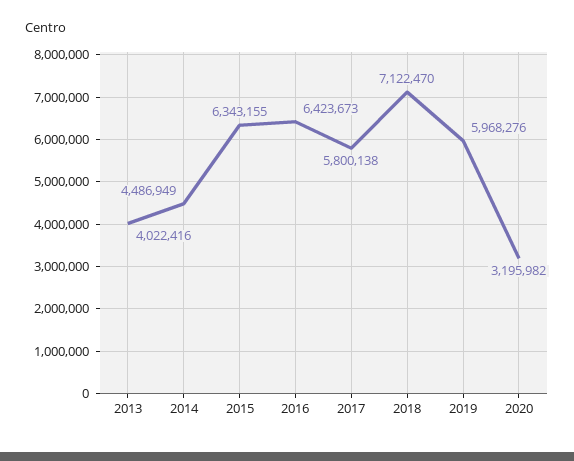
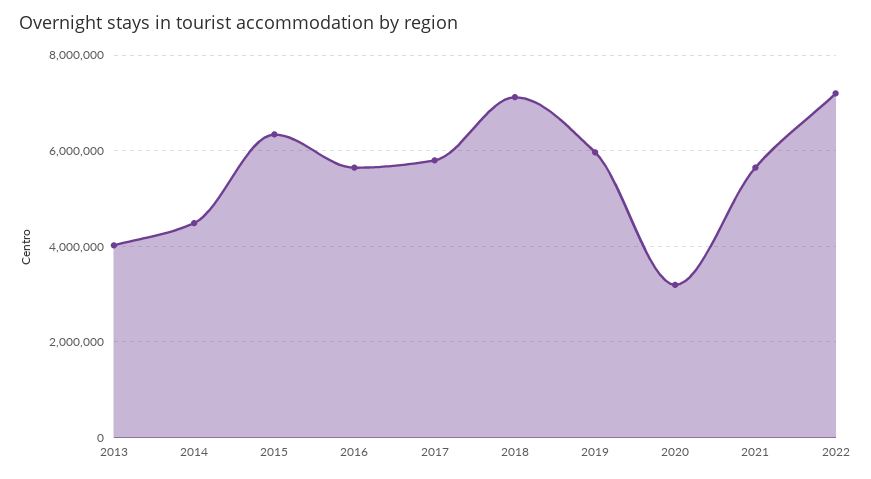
2016: 6423673 -> 5600000
2021: none -> 5600000
2022: none -> 7200000

